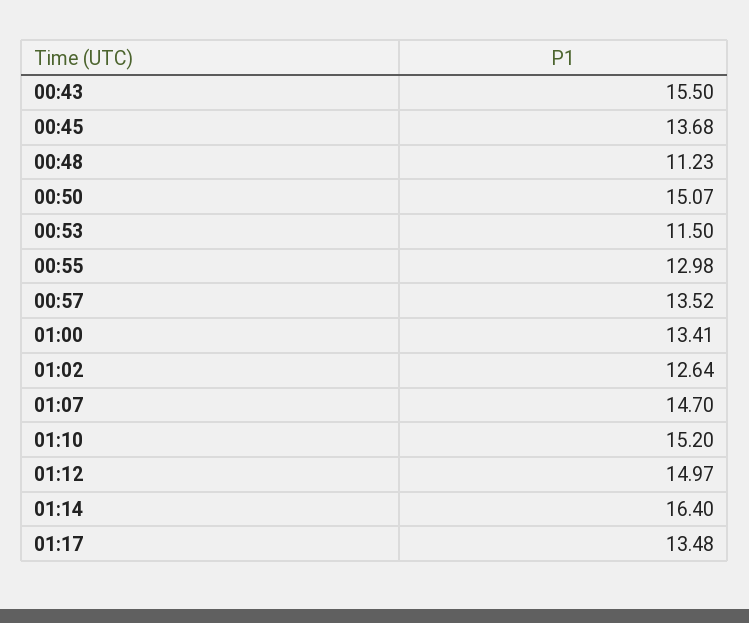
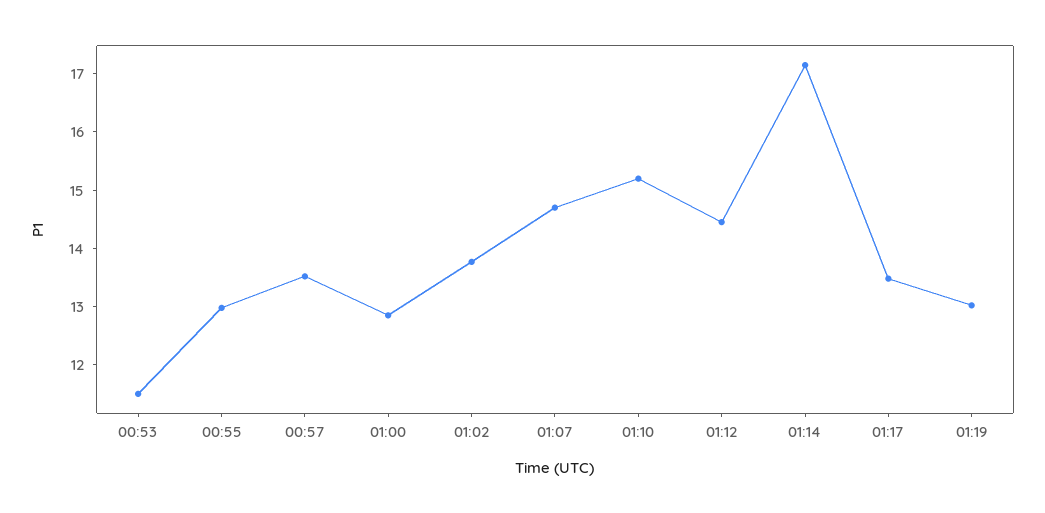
00:43: 15.5 -> none
00:45: 13.68 -> none
00:48: 11.23 -> none
00:50: 15.07 -> none
01:00: 13.41 -> 12.8
01:02: 12.64 -> 13.8
01:12: 14.97 -> 14.4
01:14: 16.4 -> 17.2
01:19: none -> 13

